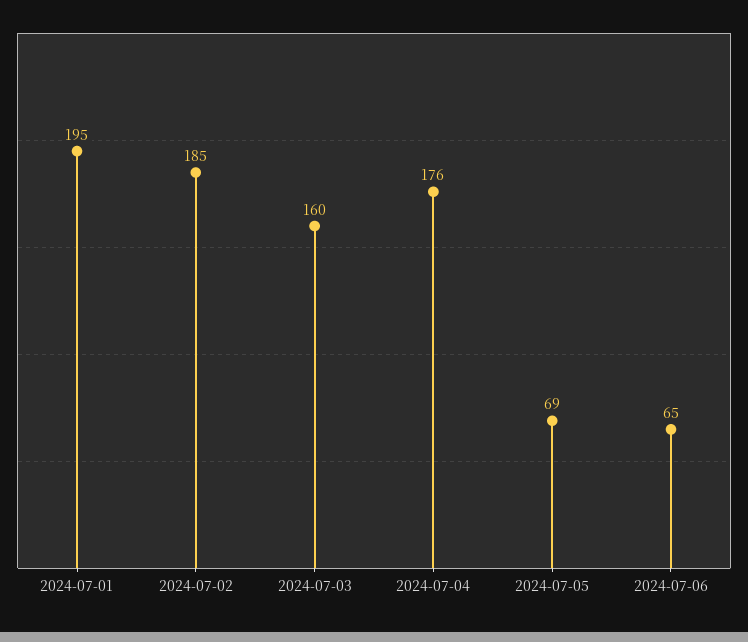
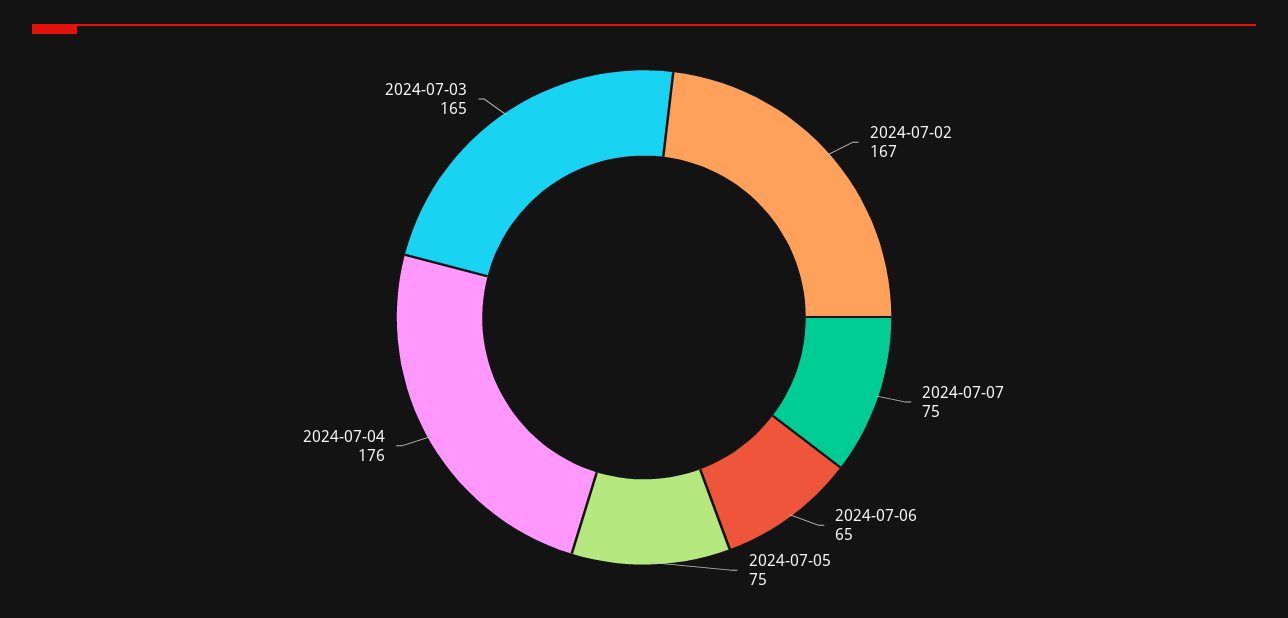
2024-07-01: 195 -> none
2024-07-02: 185 -> 167
2024-07-03: 160 -> 165
2024-07-05: 69 -> 75
2024-07-07: none -> 75

